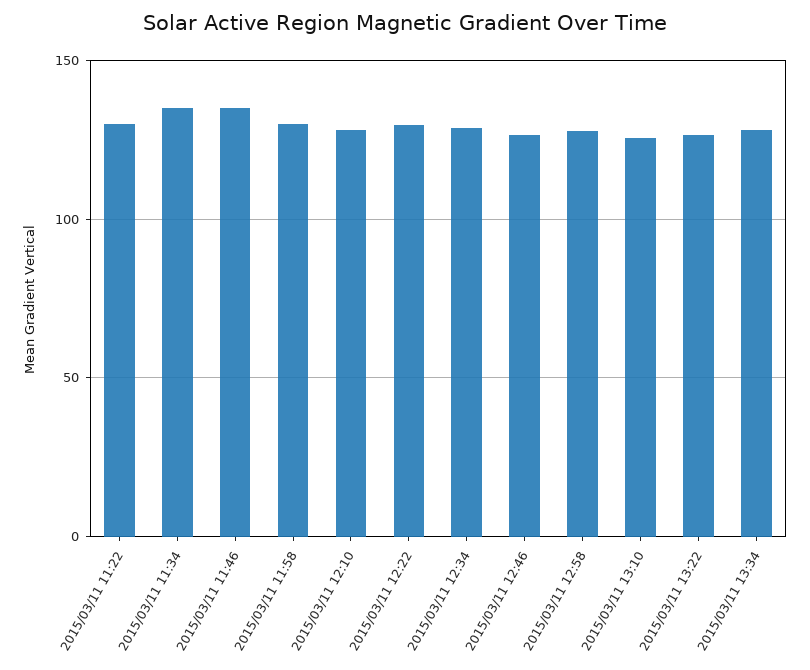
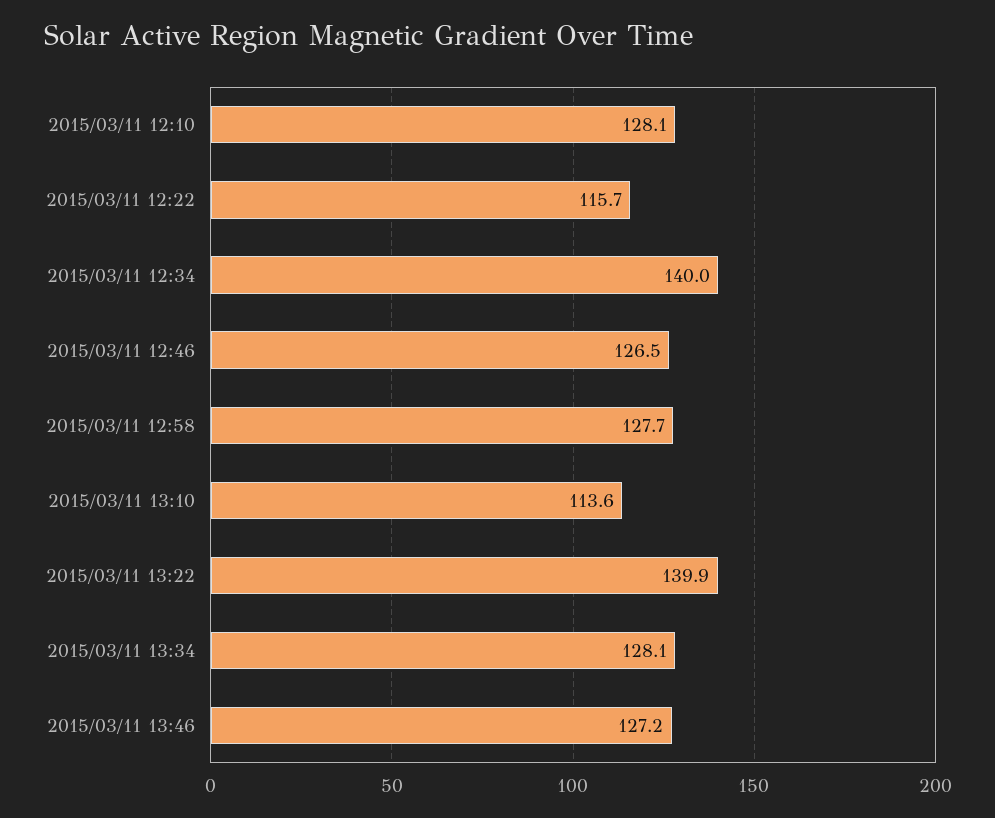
2015/03/11 11:22: 130 -> none
2015/03/11 11:34: 135 -> none
2015/03/11 11:46: 135 -> none
2015/03/11 11:58: 130 -> none
2015/03/11 12:22: 130 -> 115.7
2015/03/11 12:34: 130 -> 140
2015/03/11 13:10: 125 -> 113.6
2015/03/11 13:22: 125 -> 139.9
2015/03/11 13:46: none -> 127.2

